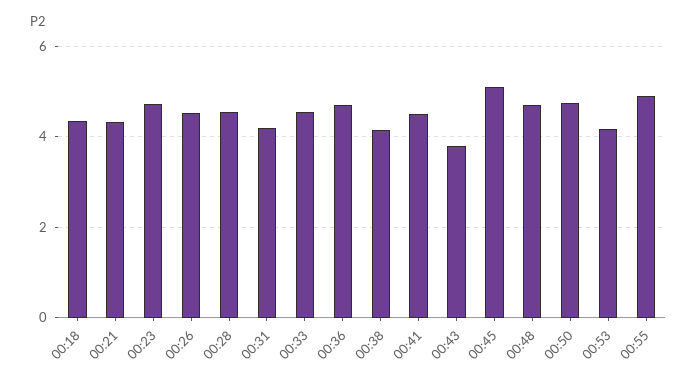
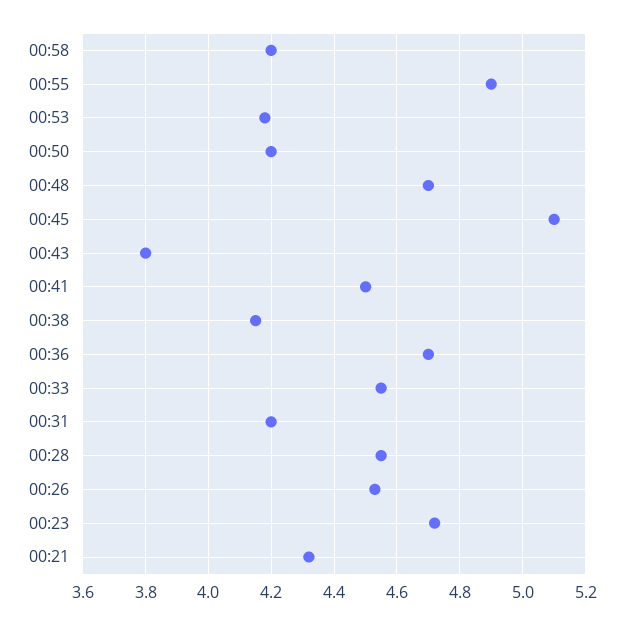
00:18: 4.4 -> none
00:50: 4.8 -> 4.2
00:58: none -> 4.2

